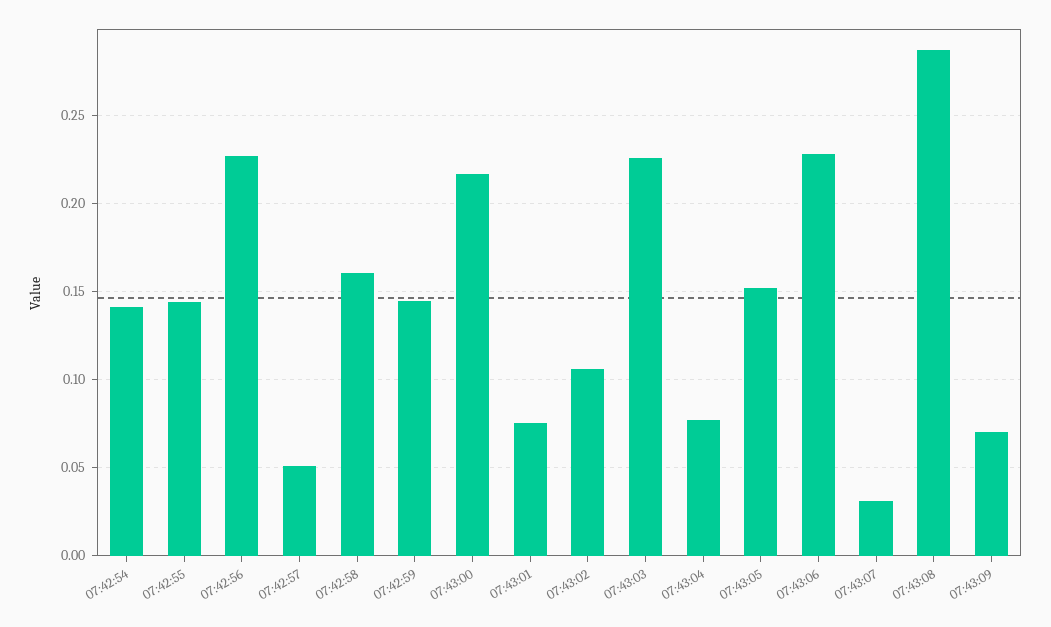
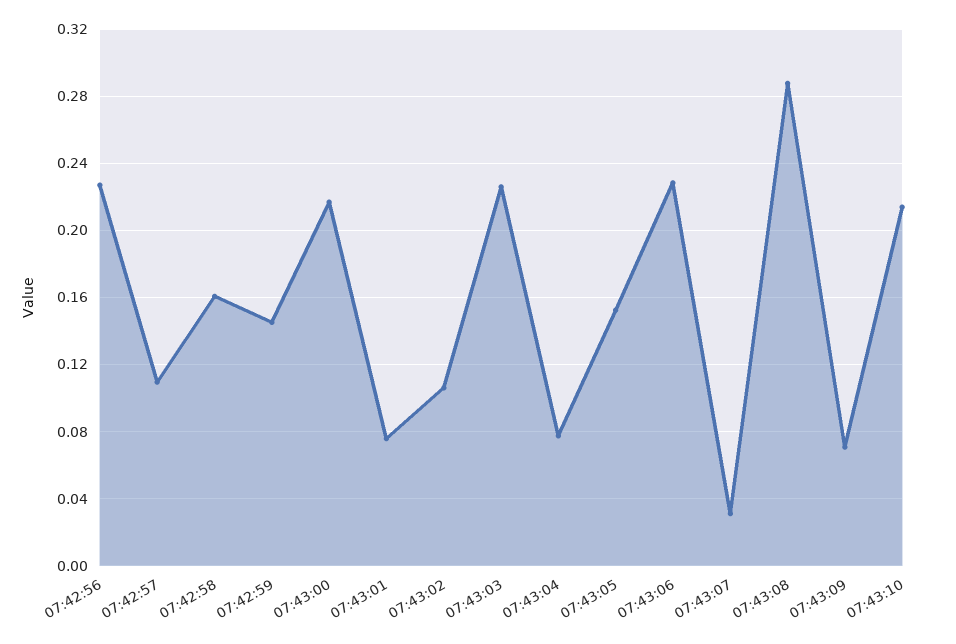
07:42:54: 0.14 -> none
07:42:55: 0.145 -> none
07:42:57: 0.05 -> 0.11
07:43:10: none -> 0.215

